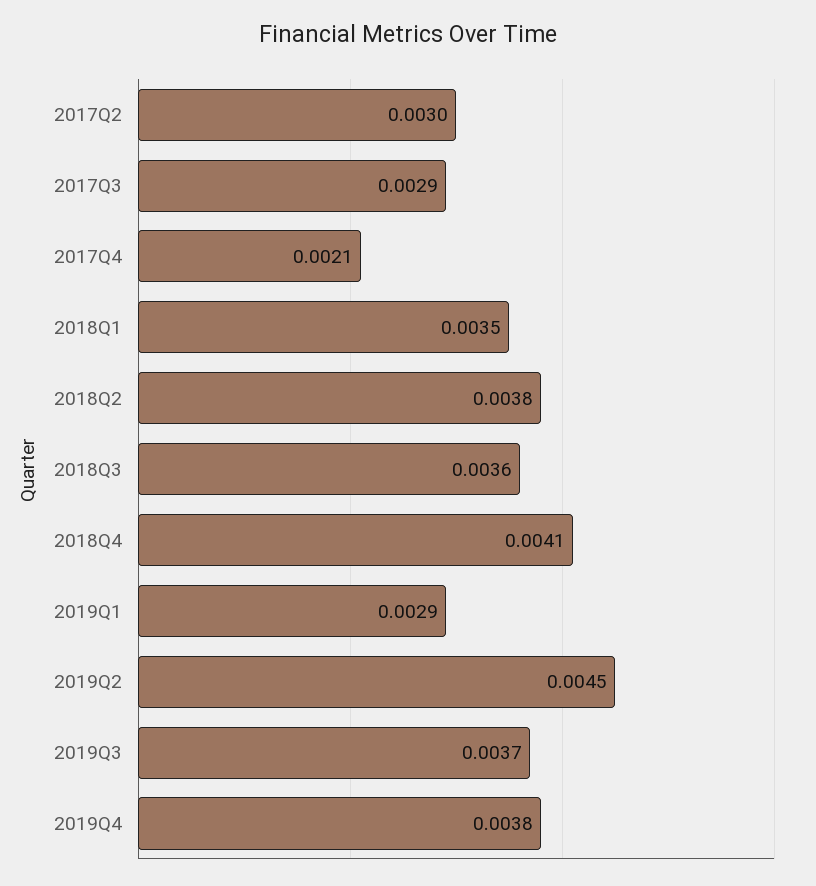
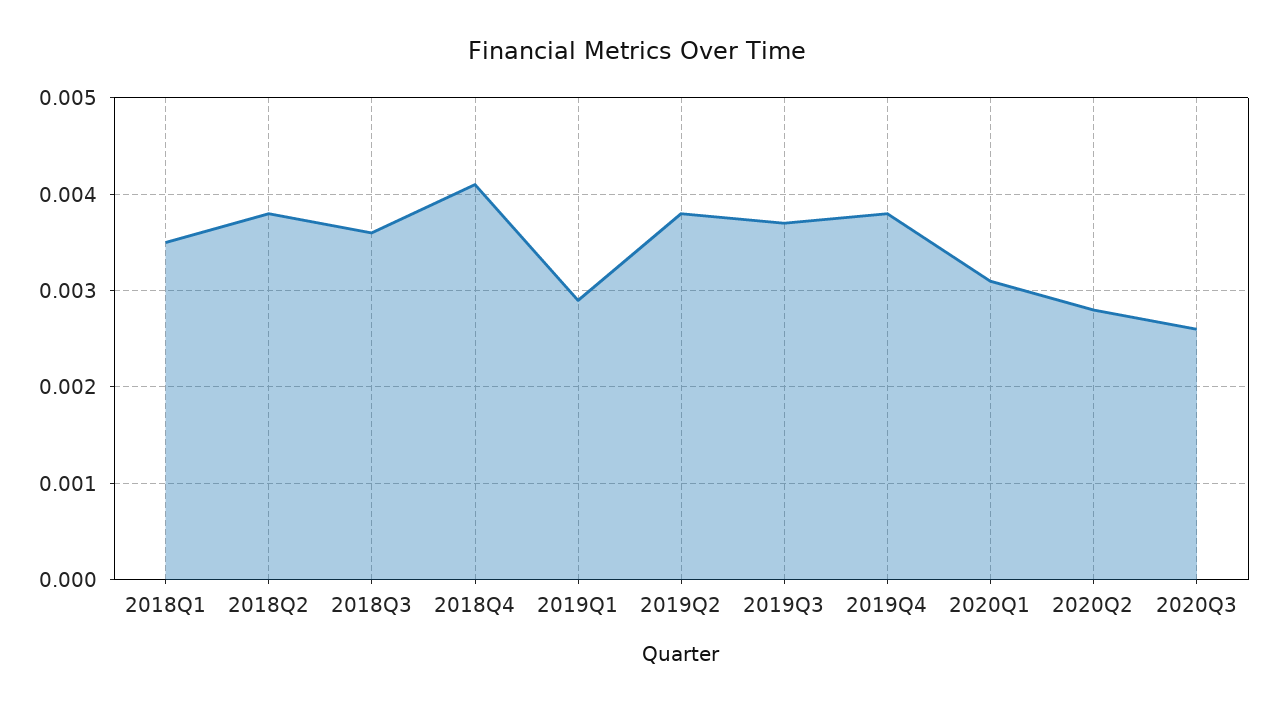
2017Q2: 0.003 -> none
2017Q3: 0.0029 -> none
2017Q4: 0.0021 -> none
2019Q2: 0.0045 -> 0.0038
2020Q1: none -> 0.0031
2020Q2: none -> 0.0028
2020Q3: none -> 0.0026

